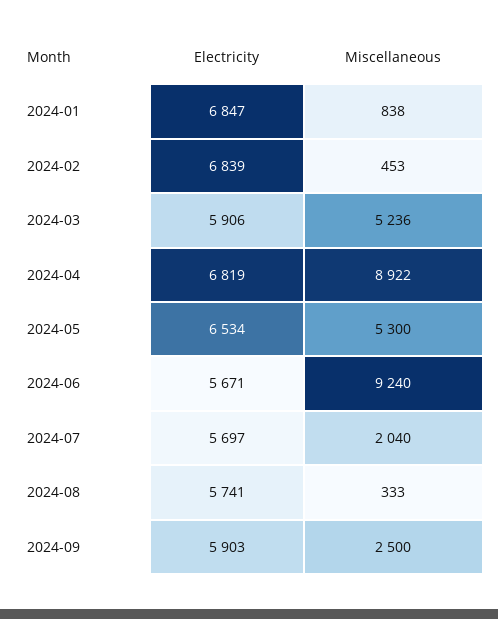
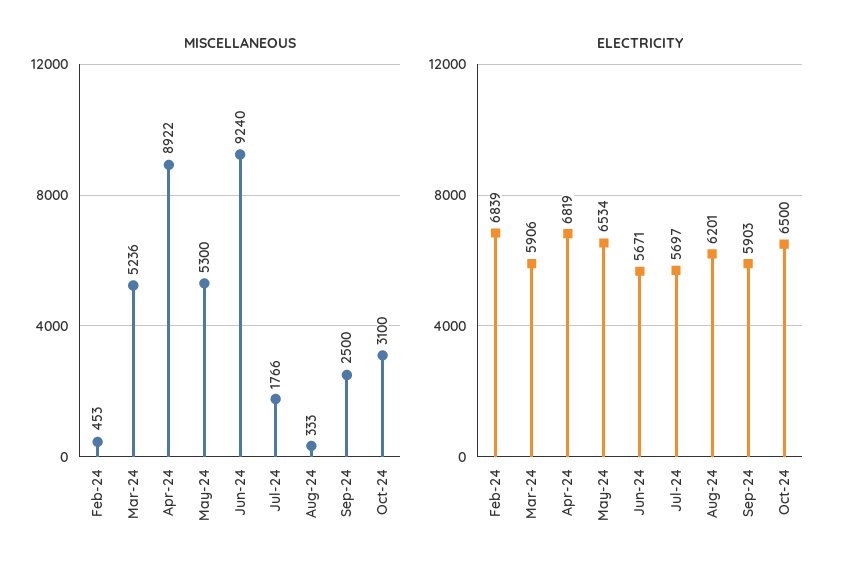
Electricity, 2024-01: 6847 -> none
Miscellaneous, 2024-01: 838 -> none
Miscellaneous, 2024-07: 2040 -> 1766
Electricity, 2024-08: 5741 -> 6201
Miscellaneous, Oct-24: none -> 3100
Electricity, Oct-24: none -> 6500

